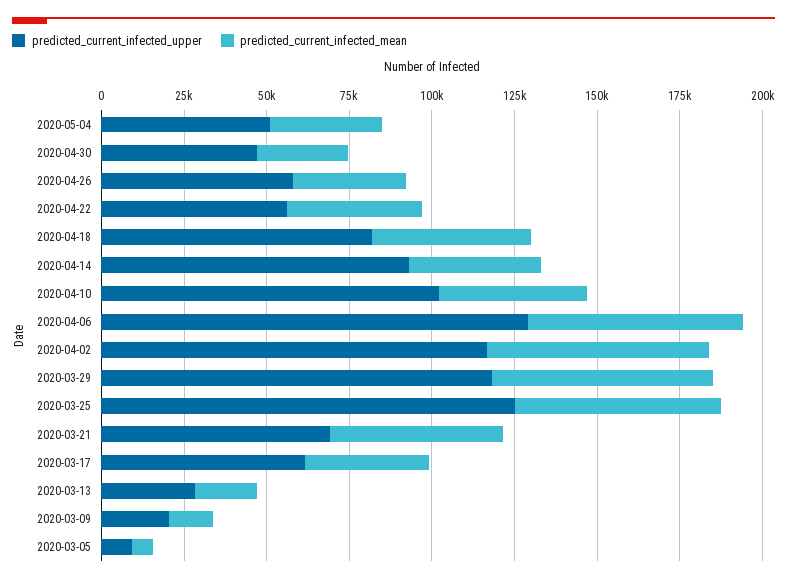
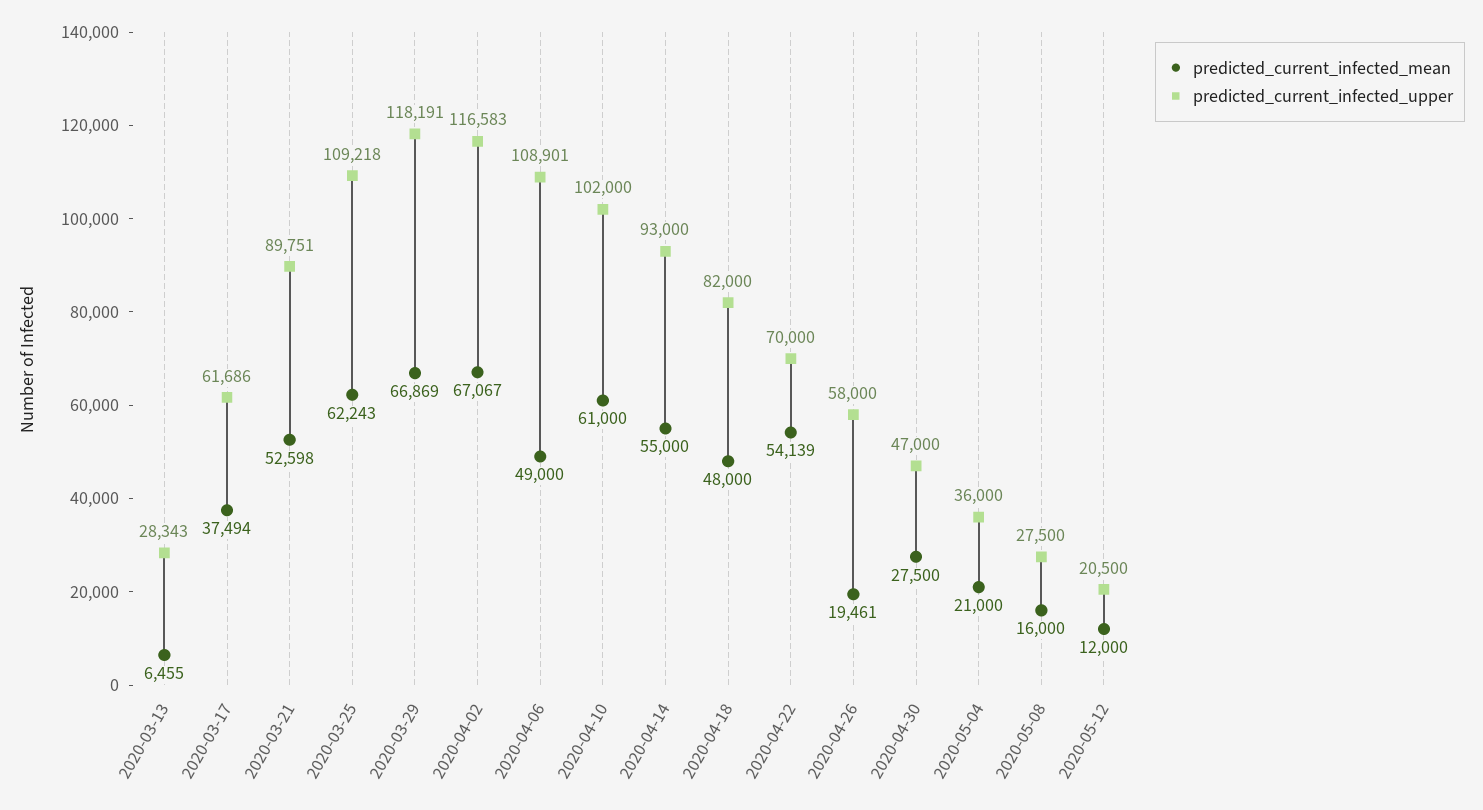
predicted_current_infected_upper, 2020-05-04: 50000 -> 36000
predicted_current_infected_mean, 2020-05-04: 35000 -> 21000
predicted_current_infected_mean, 2020-04-26: 35000 -> 19461
predicted_current_infected_upper, 2020-04-22: 55000 -> 70000
predicted_current_infected_mean, 2020-04-22: 40000 -> 54139
predicted_current_infected_mean, 2020-04-14: 40000 -> 55000
predicted_current_infected_mean, 2020-04-10: 45000 -> 61000
predicted_current_infected_upper, 2020-04-06: 130000 -> 108901
predicted_current_infected_mean, 2020-04-06: 65000 -> 49000
predicted_current_infected_upper, 2020-03-25: 125000 -> 109218
predicted_current_infected_upper, 2020-03-21: 70000 -> 89751
predicted_current_infected_mean, 2020-03-13: 20000 -> 6455
predicted_current_infected_upper, 2020-03-09: 20000 -> none
predicted_current_infected_mean, 2020-03-09: 15000 -> none
predicted_current_infected_upper, 2020-03-05: 10000 -> none
predicted_current_infected_mean, 2020-03-05: 5000 -> none
predicted_current_infected_mean, 2020-05-08: none -> 16000
predicted_current_infected_upper, 2020-05-08: none -> 27500
predicted_current_infected_mean, 2020-05-12: none -> 12000
predicted_current_infected_upper, 2020-05-12: none -> 20500

